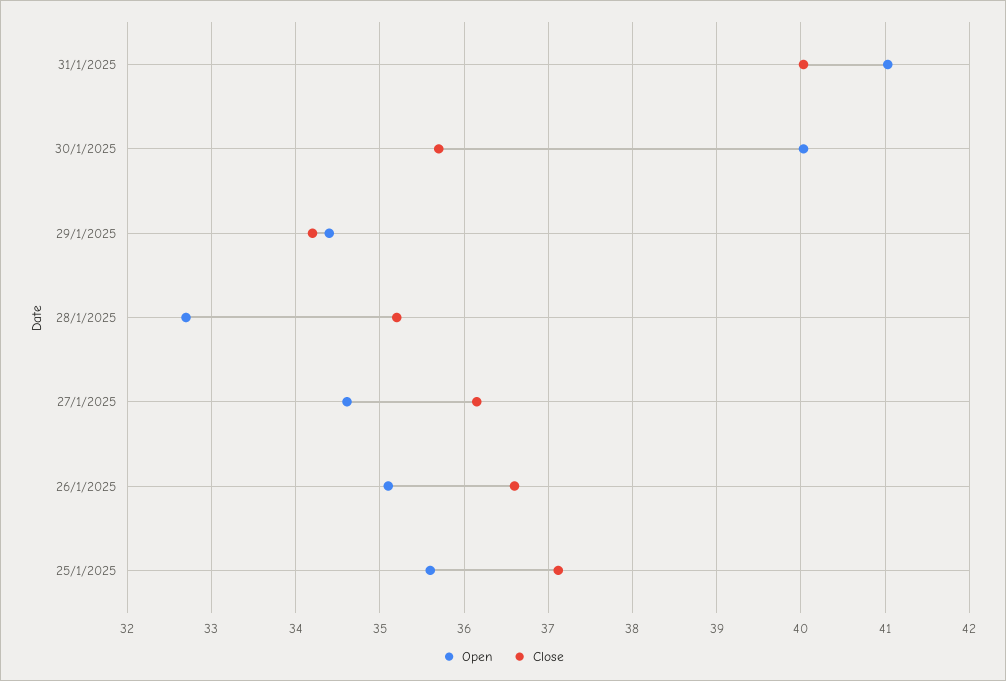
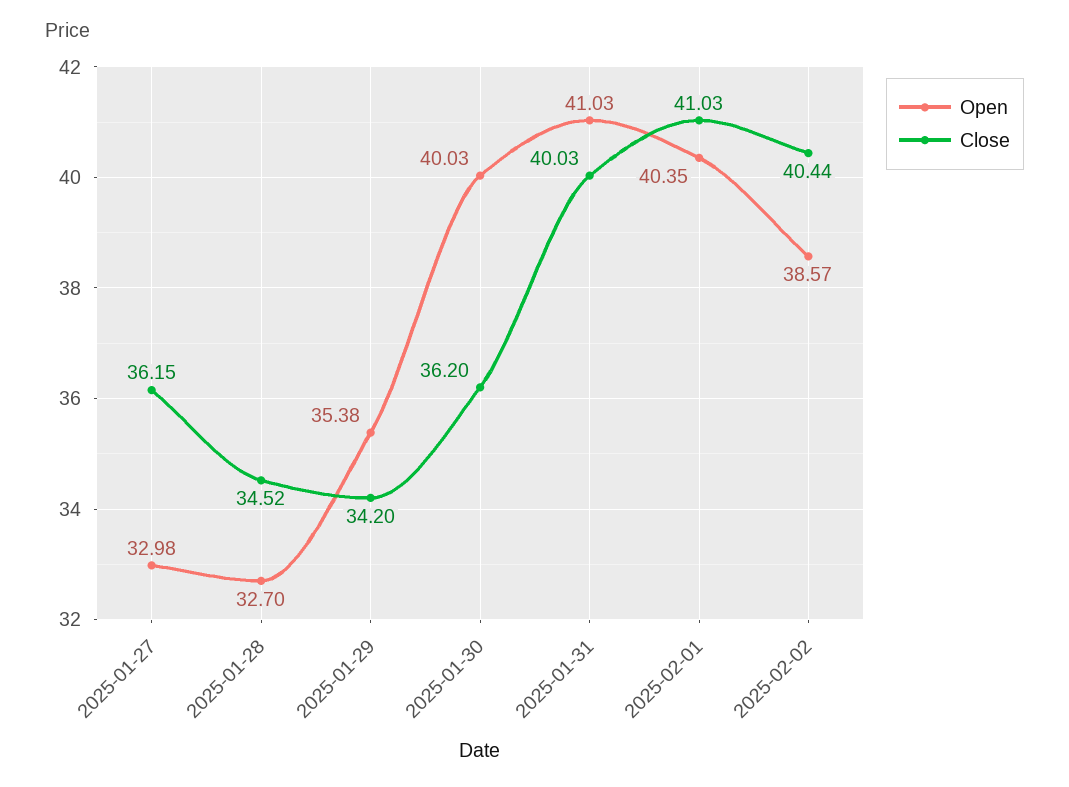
Close, 30/1/2025: 35.7 -> 36.2
Open, 29/1/2025: 34.4 -> 35.38
Close, 28/1/2025: 35.2 -> 34.52
Open, 27/1/2025: 34.6 -> 32.98
Open, 26/1/2025: 35.1 -> none
Close, 26/1/2025: 36.6 -> none
Open, 25/1/2025: 35.6 -> none
Close, 25/1/2025: 37.1 -> none
Open, 2025-02-01: none -> 40.35
Close, 2025-02-01: none -> 41.03
Open, 2025-02-02: none -> 38.57
Close, 2025-02-02: none -> 40.44

